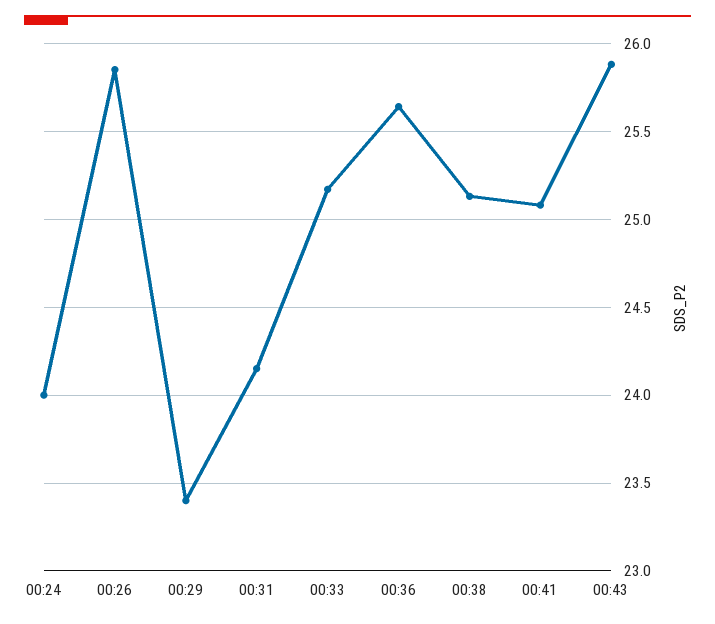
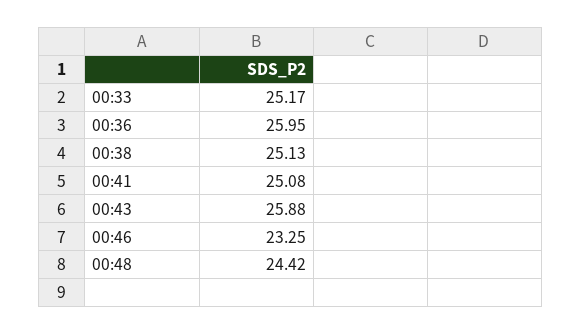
00:24: 24 -> none
00:26: 25.85 -> none
00:29: 23.4 -> none
00:31: 24.15 -> none
00:36: 25.65 -> 25.95
00:46: none -> 23.25
00:48: none -> 24.42

